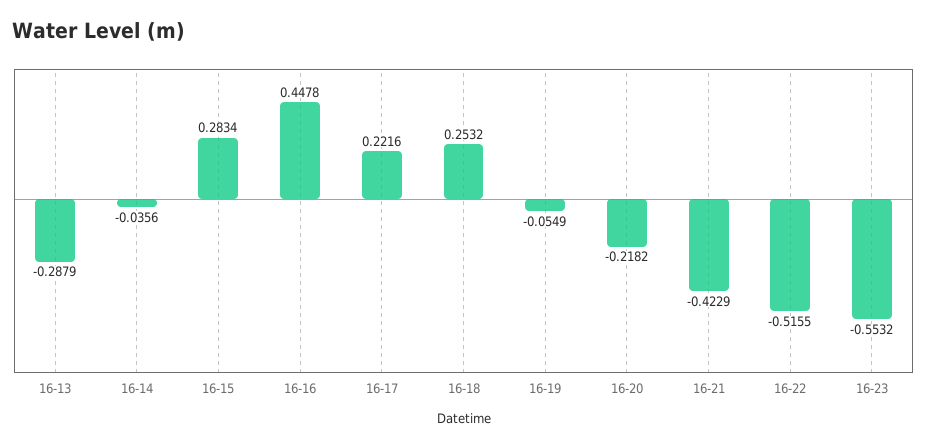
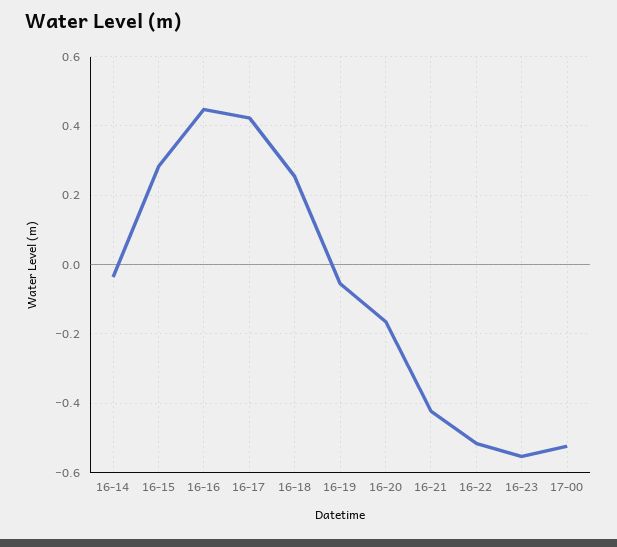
16-13: -0.2879 -> none
16-17: 0.2216 -> 0.42
16-20: -0.2182 -> -0.16
17-00: none -> -0.52

